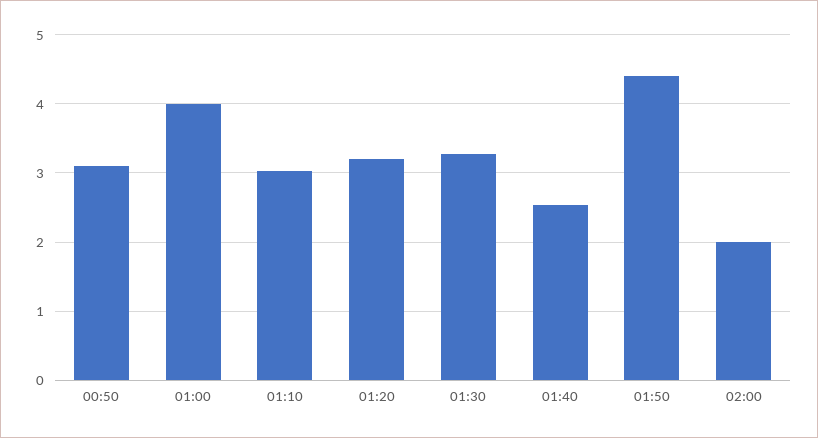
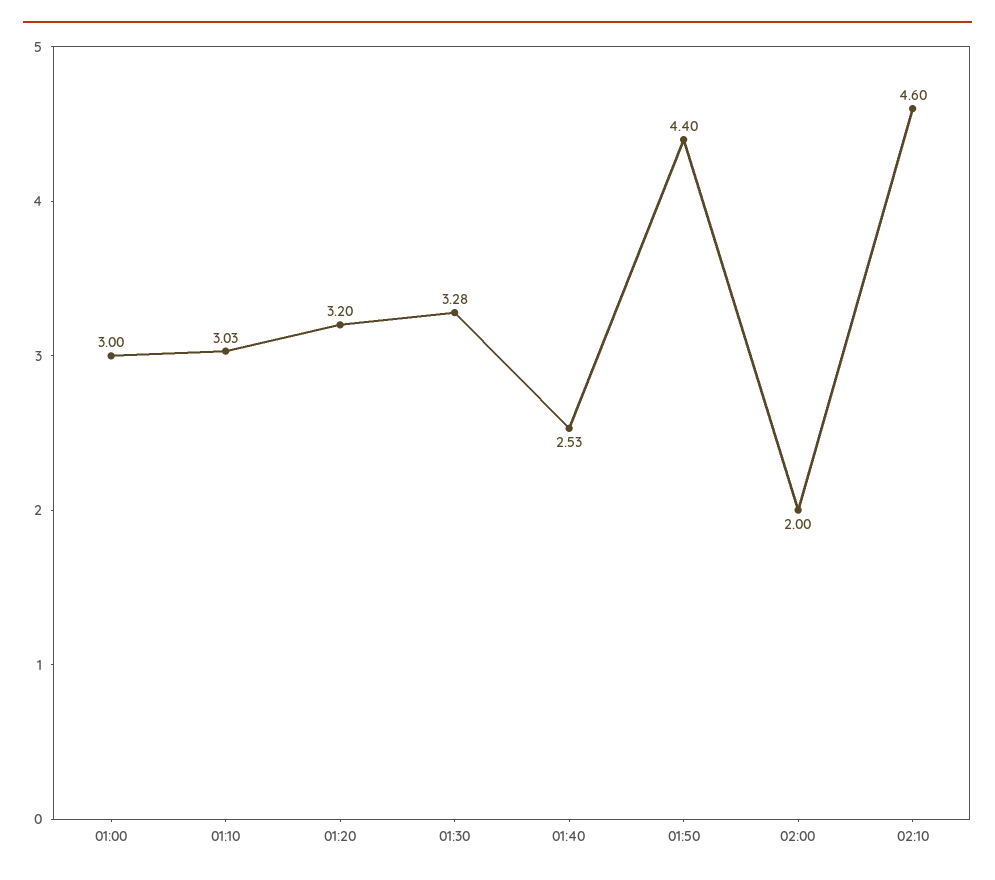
00:50: 3.1 -> none
01:00: 4 -> 3
02:10: none -> 4.6

